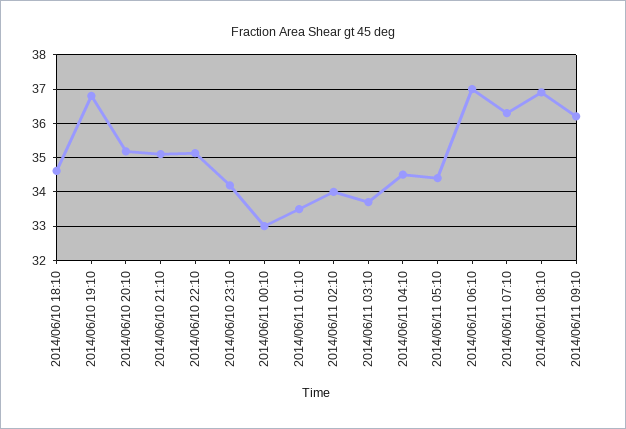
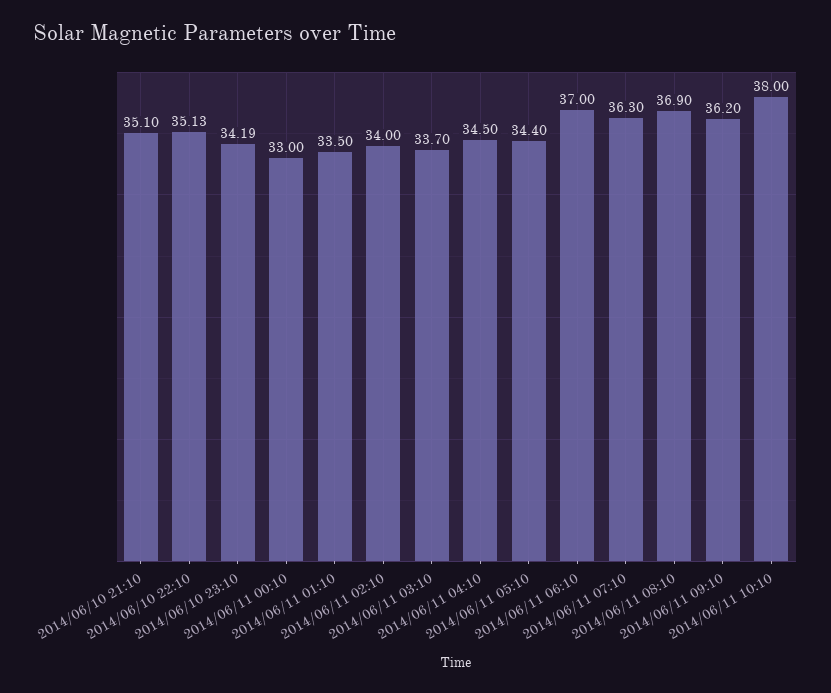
2014/06/10 18:10: 34.6 -> none
2014/06/10 19:10: 36.8 -> none
2014/06/10 20:10: 35.2 -> none
2014/06/11 10:10: none -> 38

